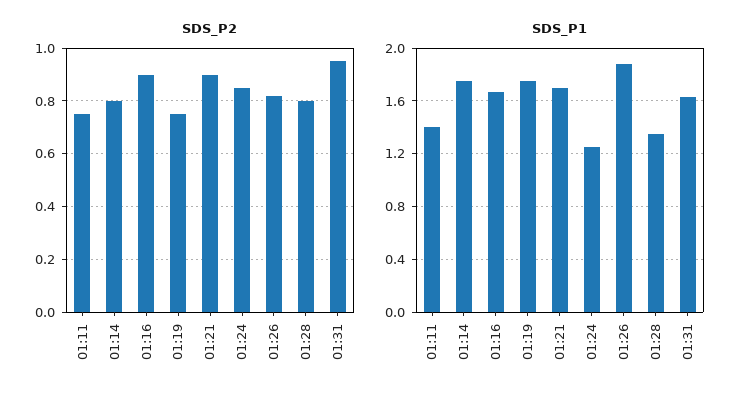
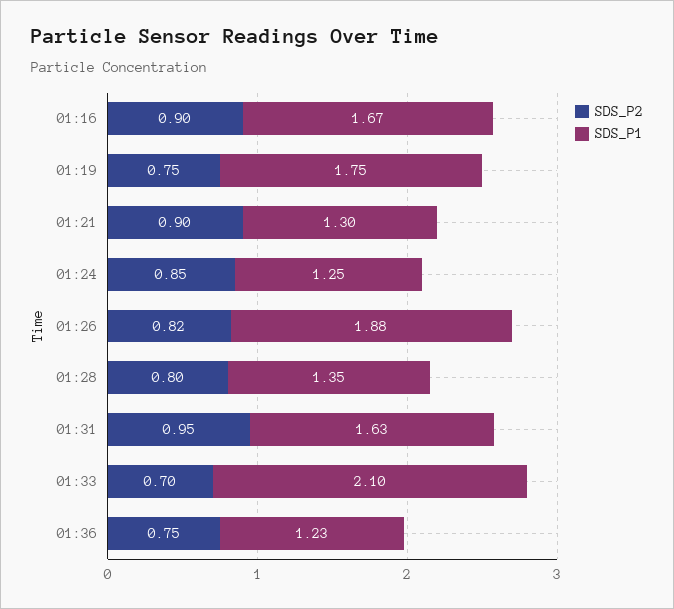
SDS_P2, 01:11: 0.75 -> none
SDS_P2, 01:14: 0.8 -> none
SDS_P1, 01:11: 1.4 -> none
SDS_P1, 01:14: 1.75 -> none
SDS_P1, 01:21: 1.7 -> 1.3
SDS_P2, 01:33: none -> 0.7
SDS_P1, 01:33: none -> 2.1
SDS_P2, 01:36: none -> 0.75
SDS_P1, 01:36: none -> 1.23

